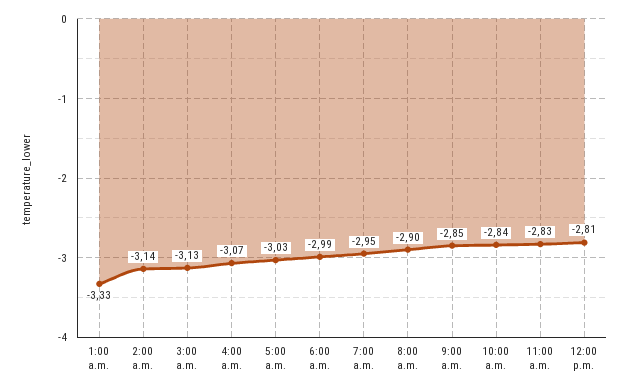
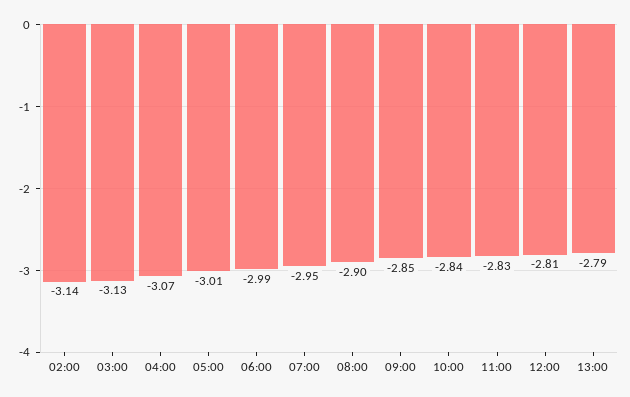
1:00 a.m.: -3.33 -> none
5:00 a.m.: -3.03 -> -3.01
13:00: none -> -2.79

